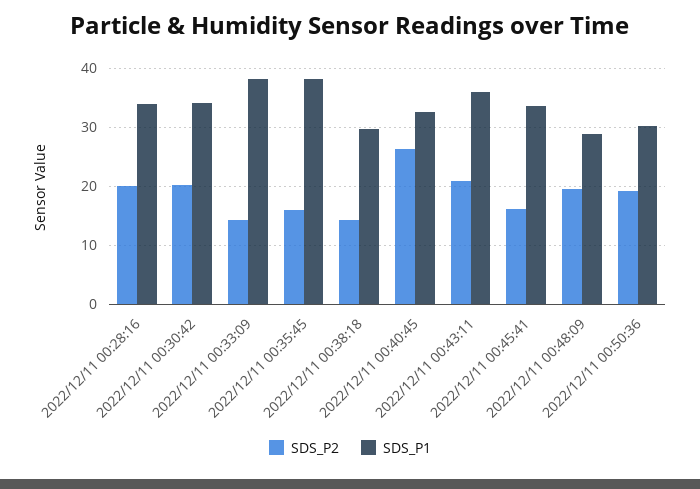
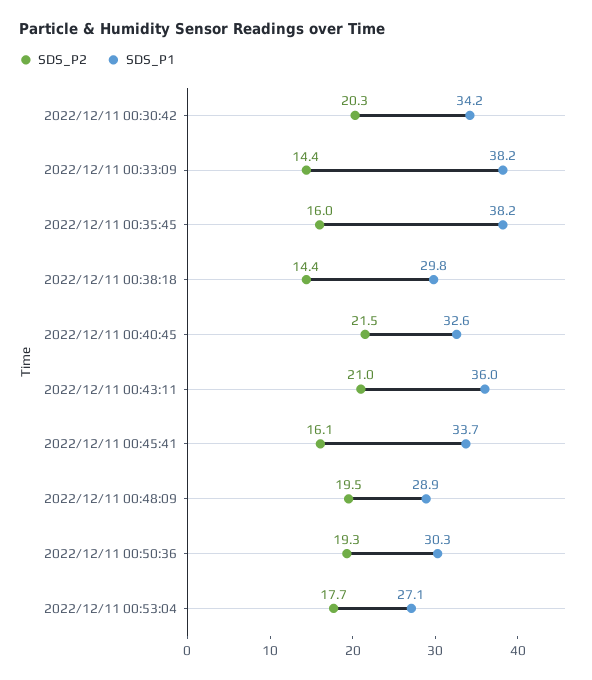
SDS_P2, 2022/12/11 00:28:16: 20 -> none
SDS_P1, 2022/12/11 00:28:16: 34 -> none
SDS_P2, 2022/12/11 00:40:45: 26 -> 21.5
SDS_P2, 2022/12/11 00:53:04: none -> 17.7
SDS_P1, 2022/12/11 00:53:04: none -> 27.1

